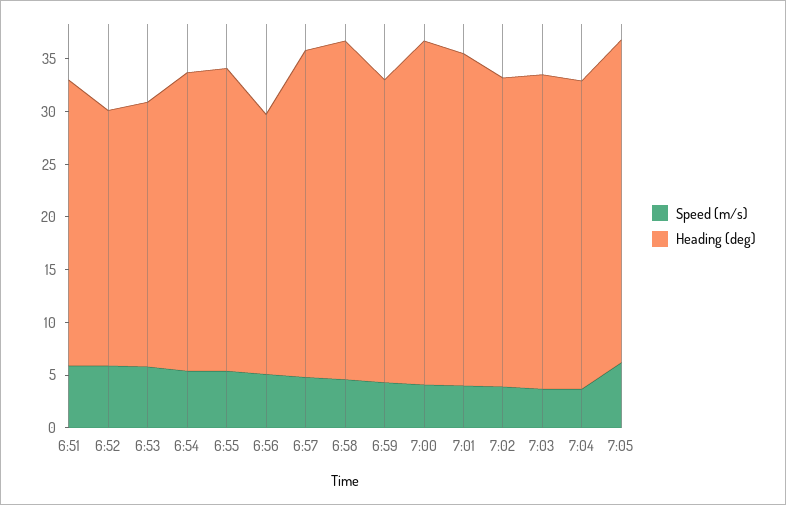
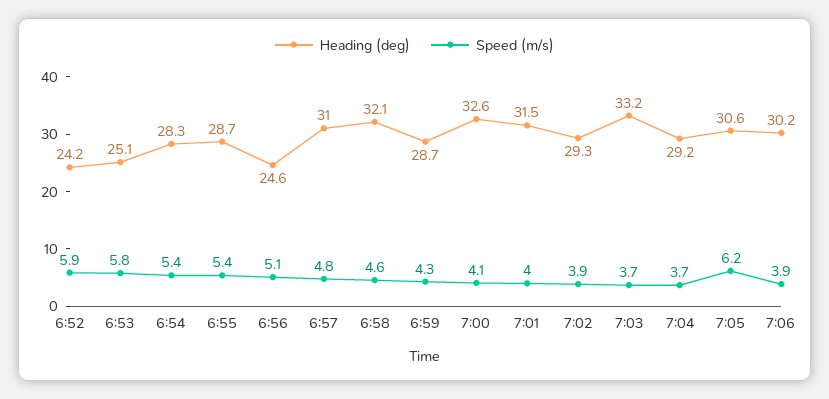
Speed (m/s), 6:51: 6 -> none
Heading (deg), 6:51: 27 -> none
Heading (deg), 7:03: 30 -> 33.2
Heading (deg), 7:06: none -> 30.2
Speed (m/s), 7:06: none -> 3.9

